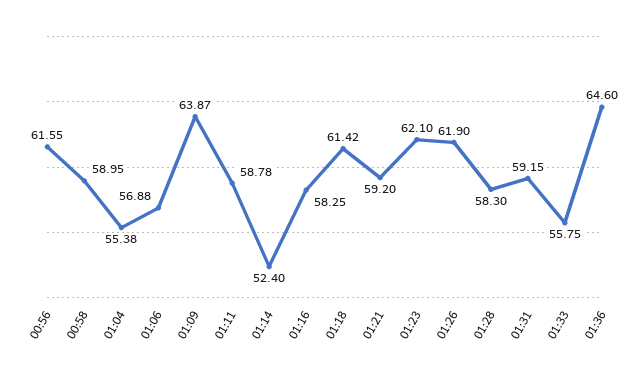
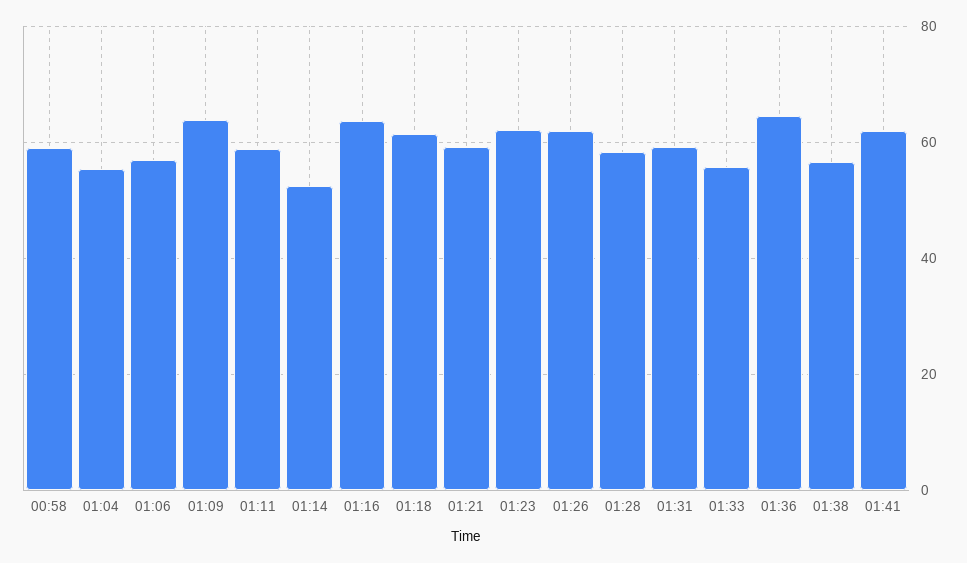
00:56: 61.55 -> none
01:16: 58.25 -> 64
01:38: none -> 56
01:41: none -> 62

